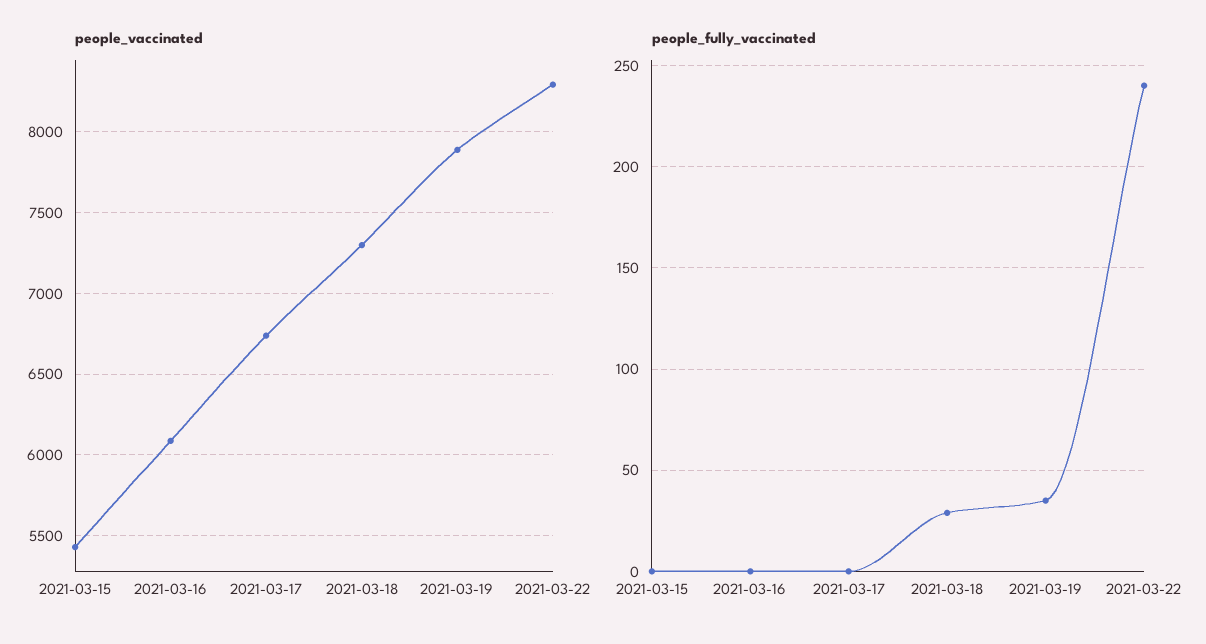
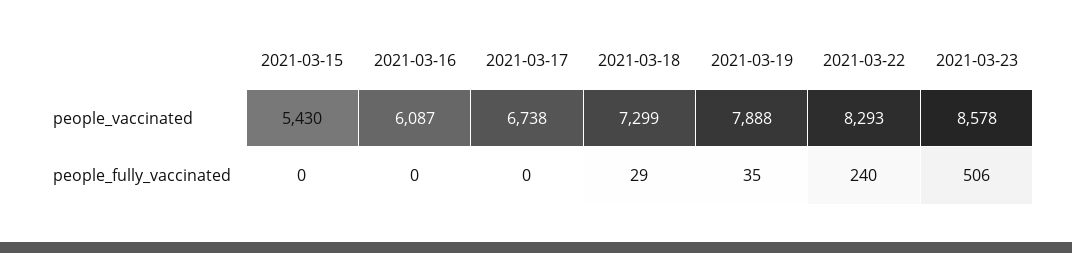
people_vaccinated, 2021-03-23: none -> 8578
people_fully_vaccinated, 2021-03-23: none -> 506

